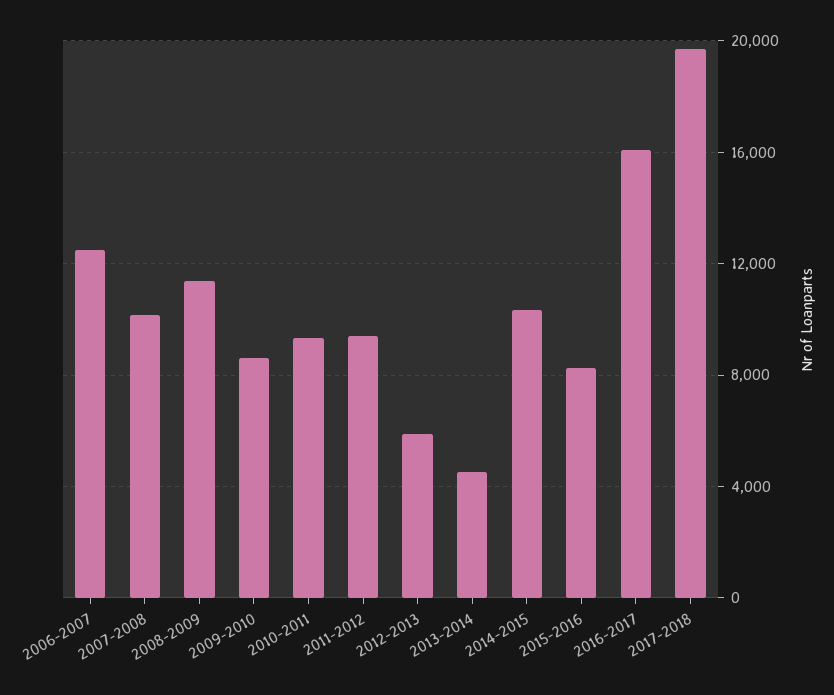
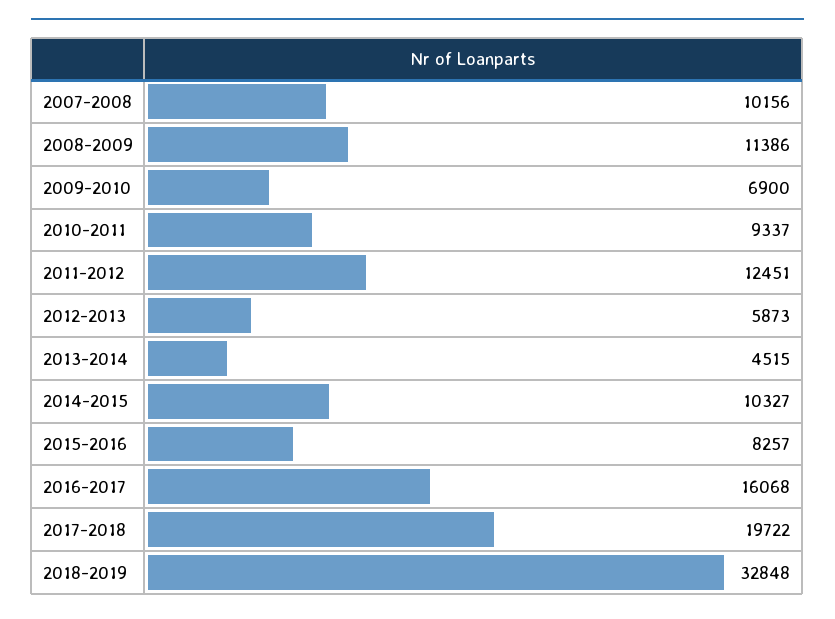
2006-2007: 12500 -> none
2009-2010: 8500 -> 6900
2011-2012: 9500 -> 12451
2018-2019: none -> 32848

